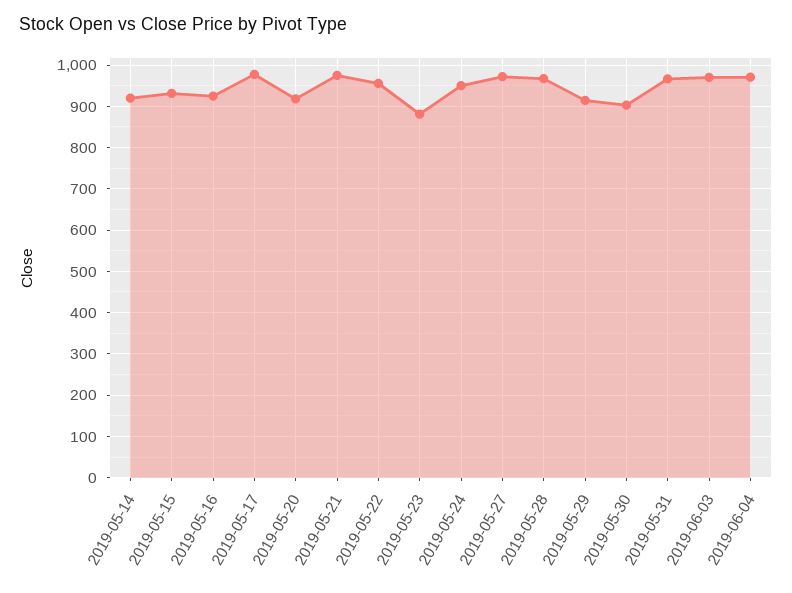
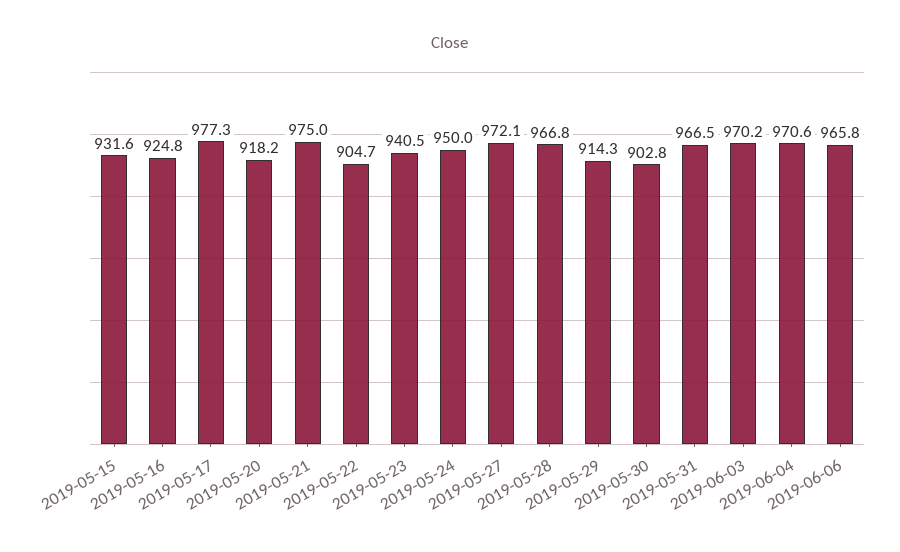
2019-05-14: 920 -> none
2019-05-22: 960 -> 904.7
2019-05-23: 880 -> 940.5
2019-06-06: none -> 965.8

